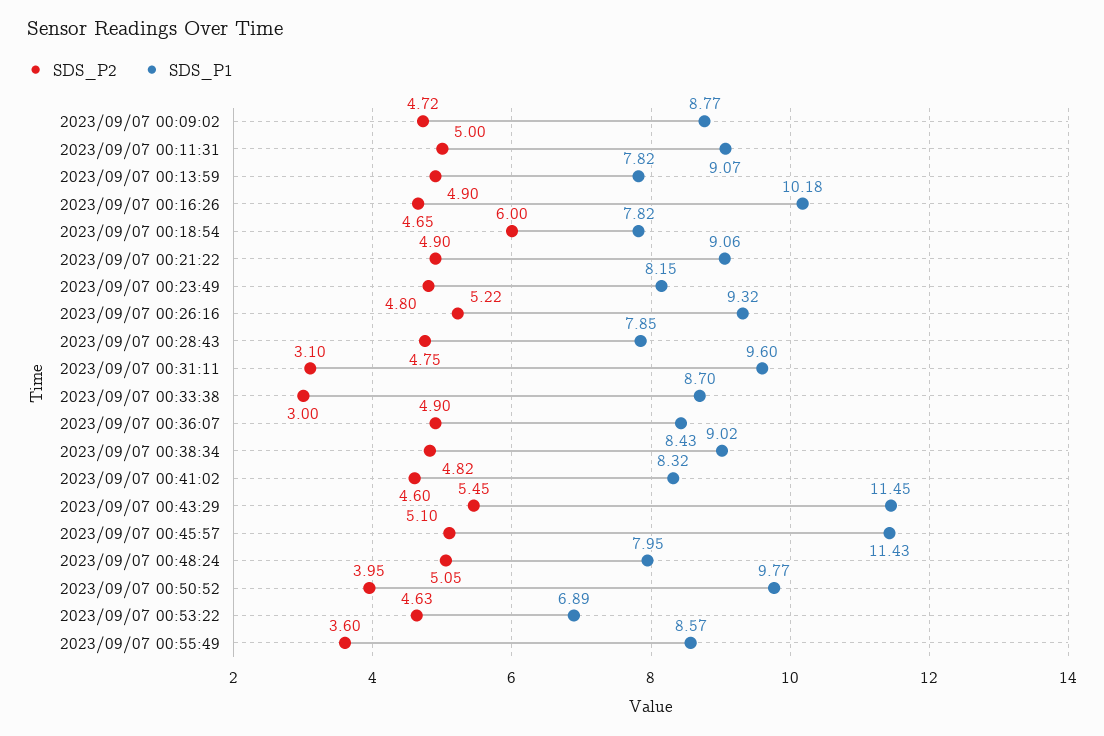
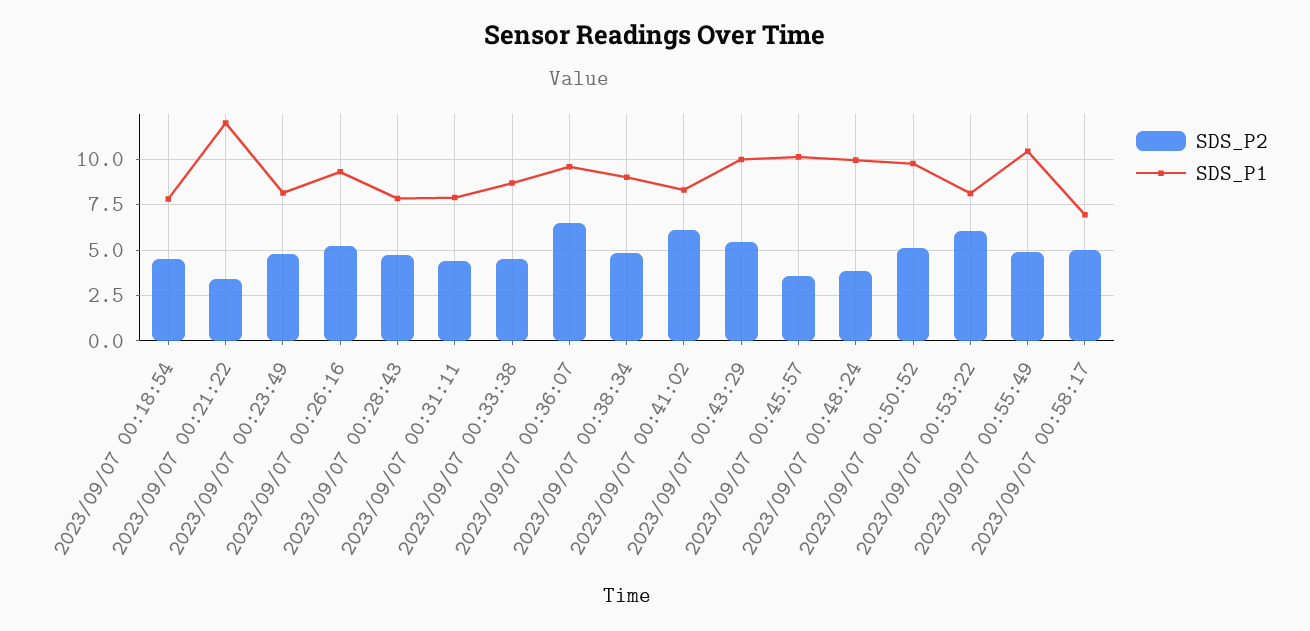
SDS_P2, 2023/09/07 00:09:02: 4.72 -> none
SDS_P1, 2023/09/07 00:09:02: 8.77 -> none
SDS_P2, 2023/09/07 00:11:31: 5 -> none
SDS_P1, 2023/09/07 00:11:31: 9.07 -> none
SDS_P2, 2023/09/07 00:13:59: 4.9 -> none
SDS_P1, 2023/09/07 00:13:59: 7.82 -> none
SDS_P2, 2023/09/07 00:16:26: 4.65 -> none
SDS_P1, 2023/09/07 00:16:26: 10.18 -> none
SDS_P2, 2023/09/07 00:18:54: 6 -> 4.5
SDS_P2, 2023/09/07 00:21:22: 4.9 -> 3.5
SDS_P1, 2023/09/07 00:21:22: 9.06 -> 12
SDS_P2, 2023/09/07 00:31:11: 3.1 -> 4.5
SDS_P1, 2023/09/07 00:31:11: 9.6 -> 8
SDS_P2, 2023/09/07 00:33:38: 3 -> 4.5
SDS_P2, 2023/09/07 00:36:07: 4.9 -> 6.5
SDS_P1, 2023/09/07 00:36:07: 8.43 -> 9.5
SDS_P2, 2023/09/07 00:41:02: 4.6 -> 6
SDS_P1, 2023/09/07 00:43:29: 11.45 -> 10
SDS_P2, 2023/09/07 00:45:57: 5.1 -> 3.5
SDS_P1, 2023/09/07 00:45:57: 11.43 -> 10
SDS_P2, 2023/09/07 00:48:24: 5.05 -> 4
SDS_P1, 2023/09/07 00:48:24: 7.95 -> 10
SDS_P2, 2023/09/07 00:50:52: 3.95 -> 5
SDS_P2, 2023/09/07 00:53:22: 4.63 -> 6
SDS_P1, 2023/09/07 00:53:22: 6.89 -> 8
SDS_P2, 2023/09/07 00:55:49: 3.6 -> 5
SDS_P1, 2023/09/07 00:55:49: 8.57 -> 10.5
SDS_P2, 2023/09/07 00:58:17: none -> 5
SDS_P1, 2023/09/07 00:58:17: none -> 7

